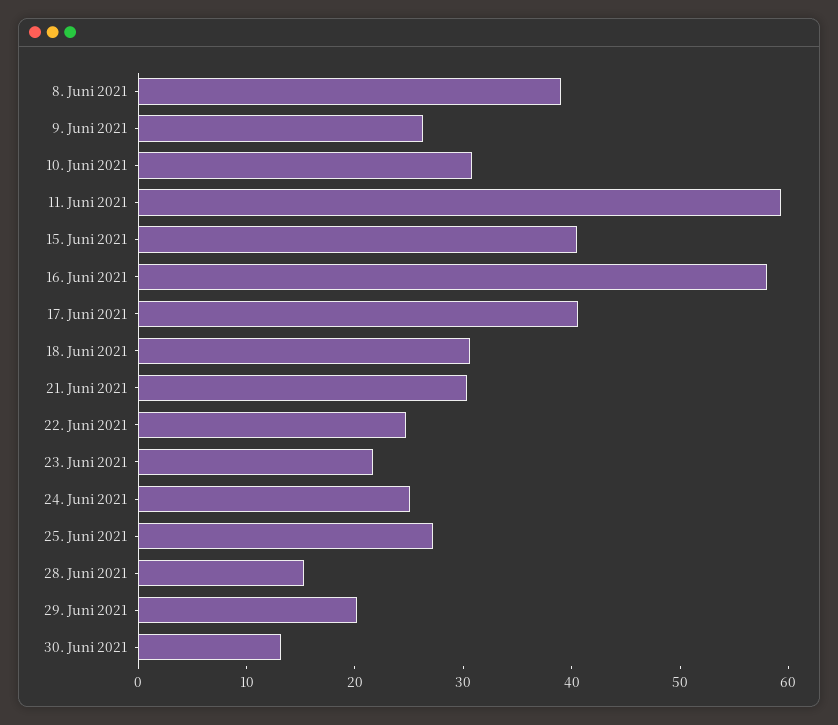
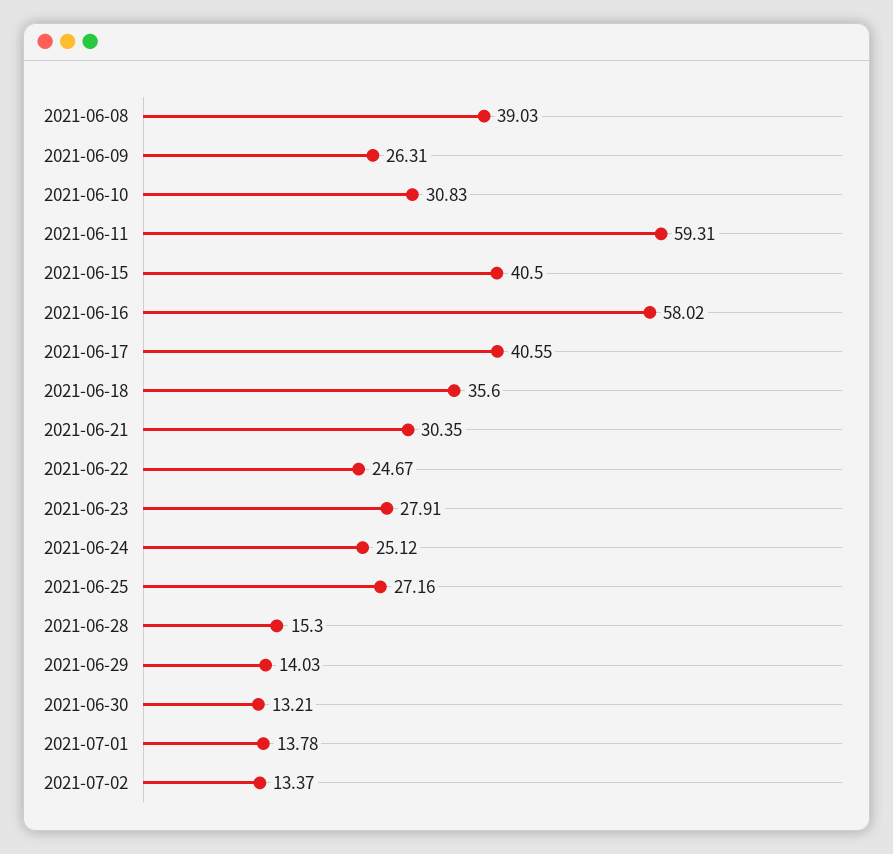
18. Juni 2021: 30 -> 35.6
23. Juni 2021: 22 -> 27.91
29. Juni 2021: 20 -> 14.03
2021-07-01: none -> 13.78
2021-07-02: none -> 13.37

